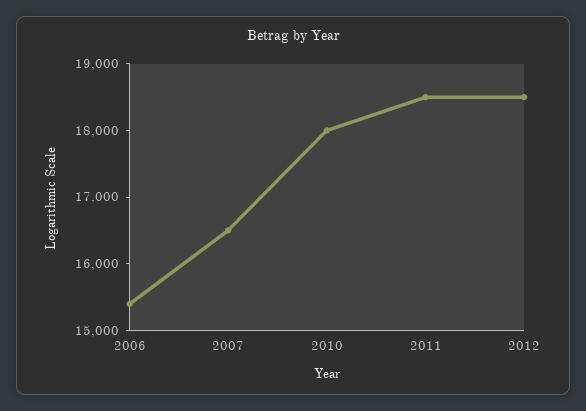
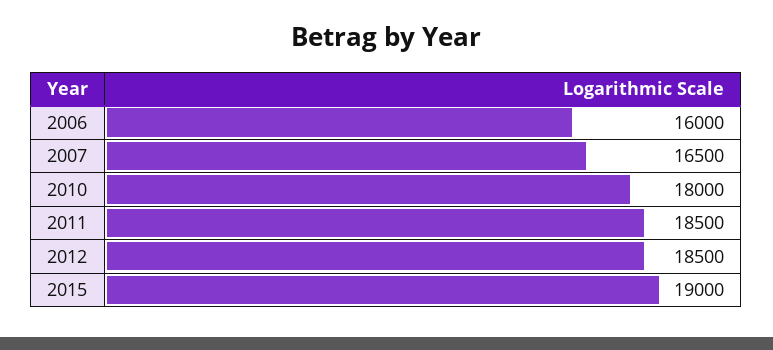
2006: 15400 -> 16000
2015: none -> 19000

